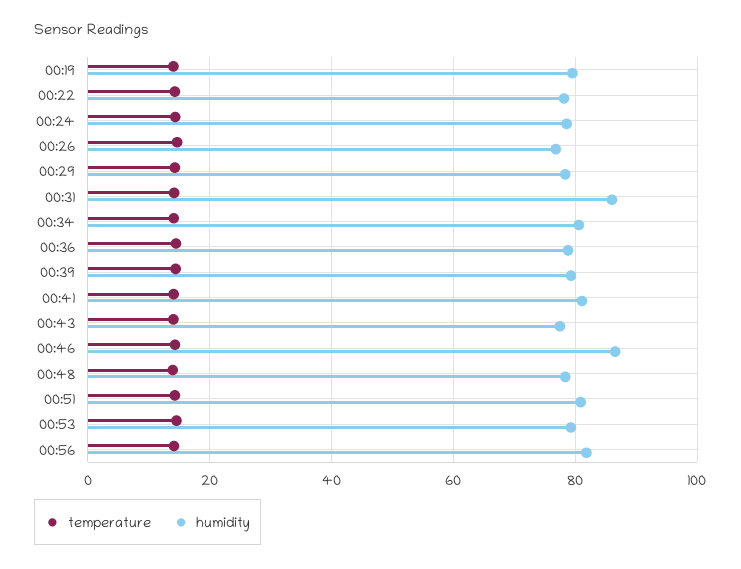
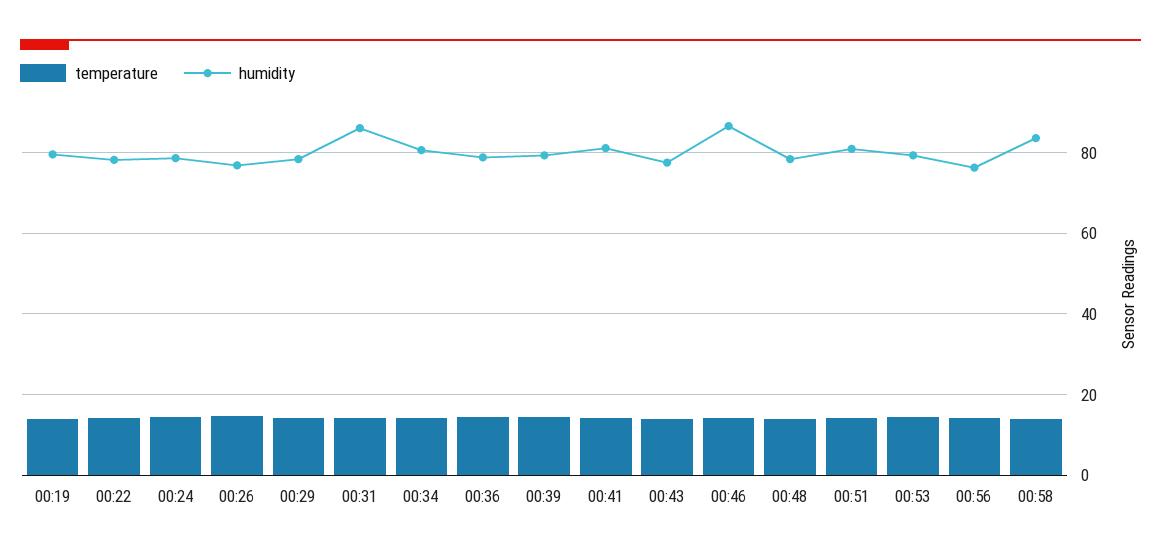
humidity, 00:56: 82 -> 76
temperature, 00:58: none -> 14
humidity, 00:58: none -> 84

